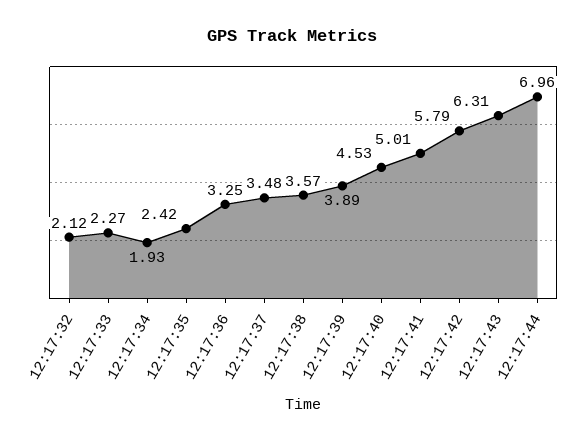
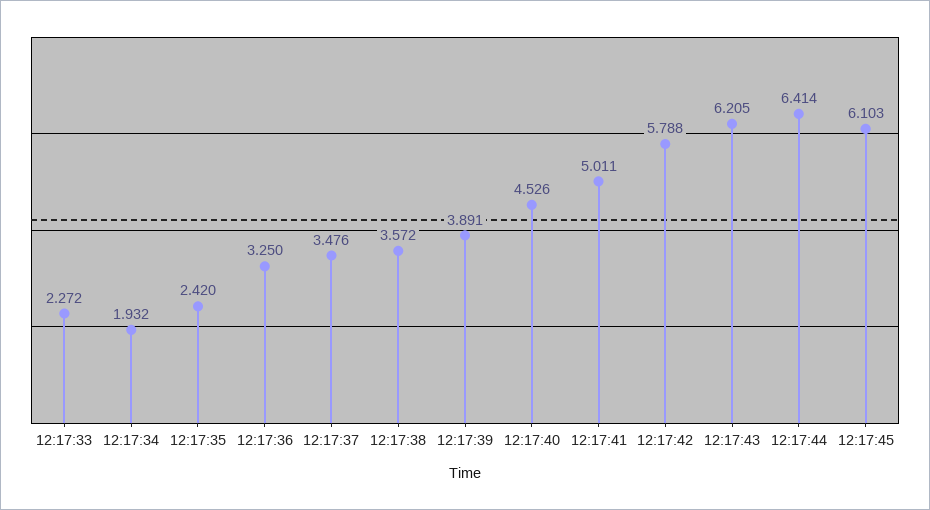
12:17:32: 2.12 -> none
12:17:43: 6.31 -> 6.205
12:17:44: 6.96 -> 6.414
12:17:45: none -> 6.103

